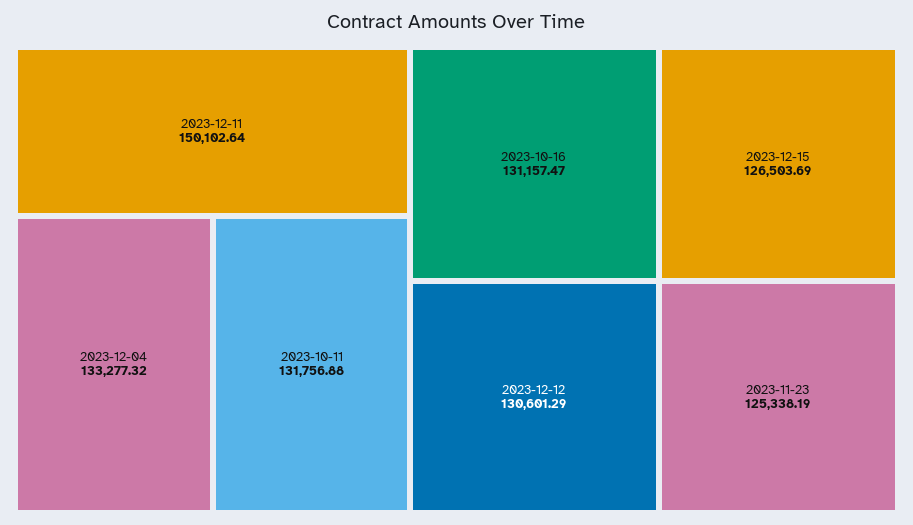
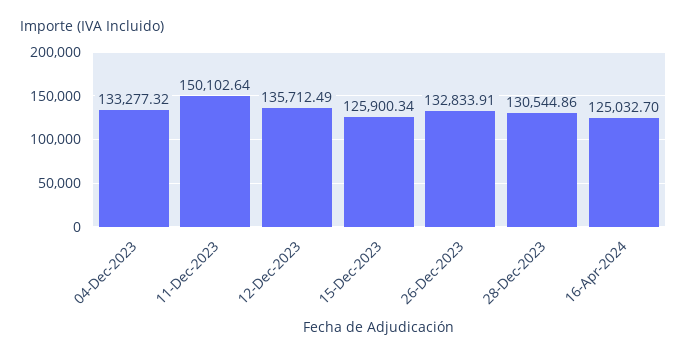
2023-10-11: 131756.88 -> none
2023-10-16: 131157.47 -> none
2023-12-12: 130601.29 -> 135712.49
2023-12-15: 126503.69 -> 125900.34
2023-11-23: 125338.19 -> none
26-Dec-2023: none -> 132833.91
28-Dec-2023: none -> 130544.86
16-Apr-2024: none -> 125032.7

